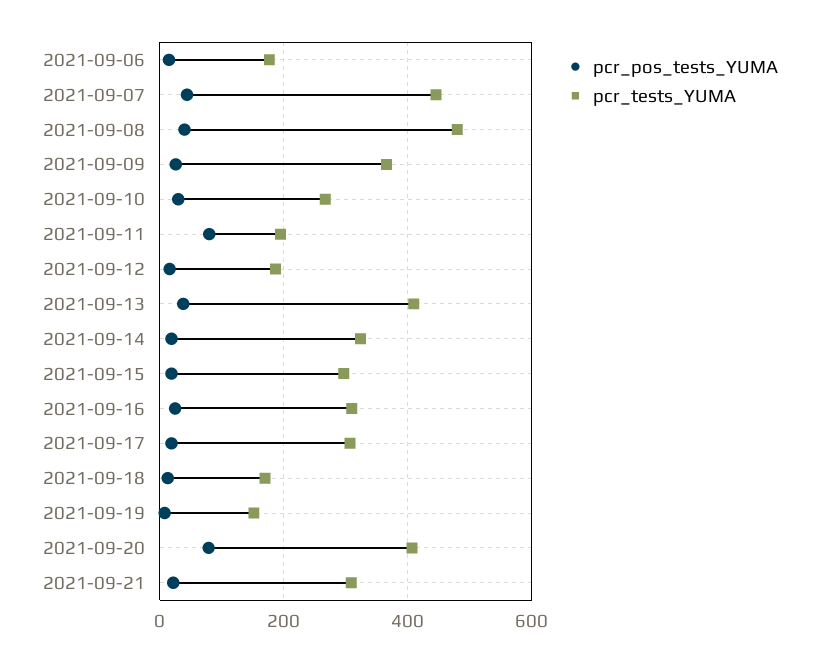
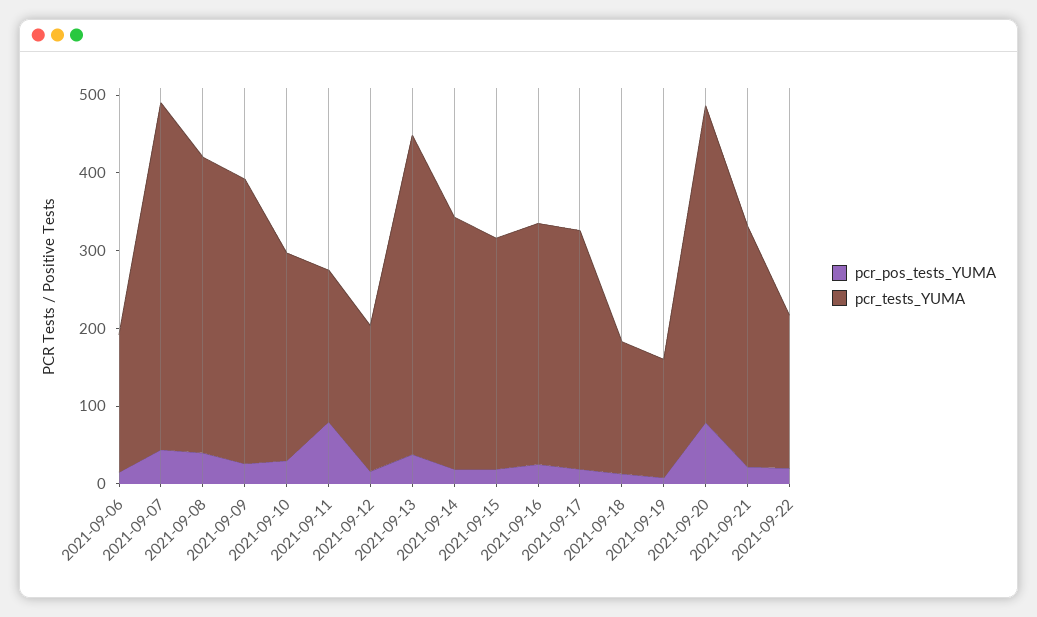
pcr_tests_YUMA, 2021-09-08: 480 -> 380
pcr_pos_tests_YUMA, 2021-09-22: none -> 20
pcr_tests_YUMA, 2021-09-22: none -> 200

